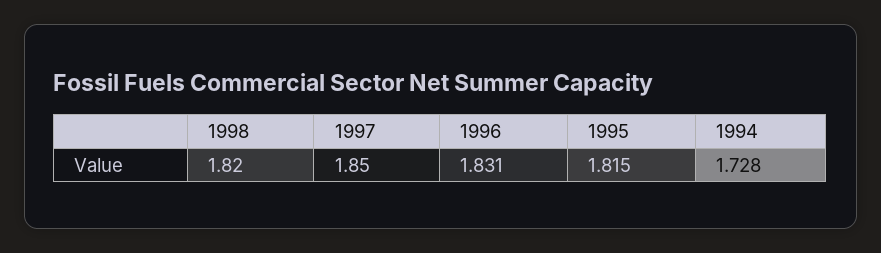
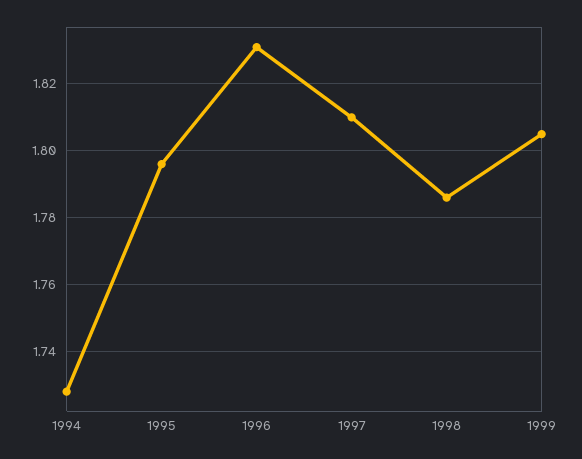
1998: 1.82 -> 1.785
1997: 1.85 -> 1.81
1995: 1.815 -> 1.795
1999: none -> 1.805

